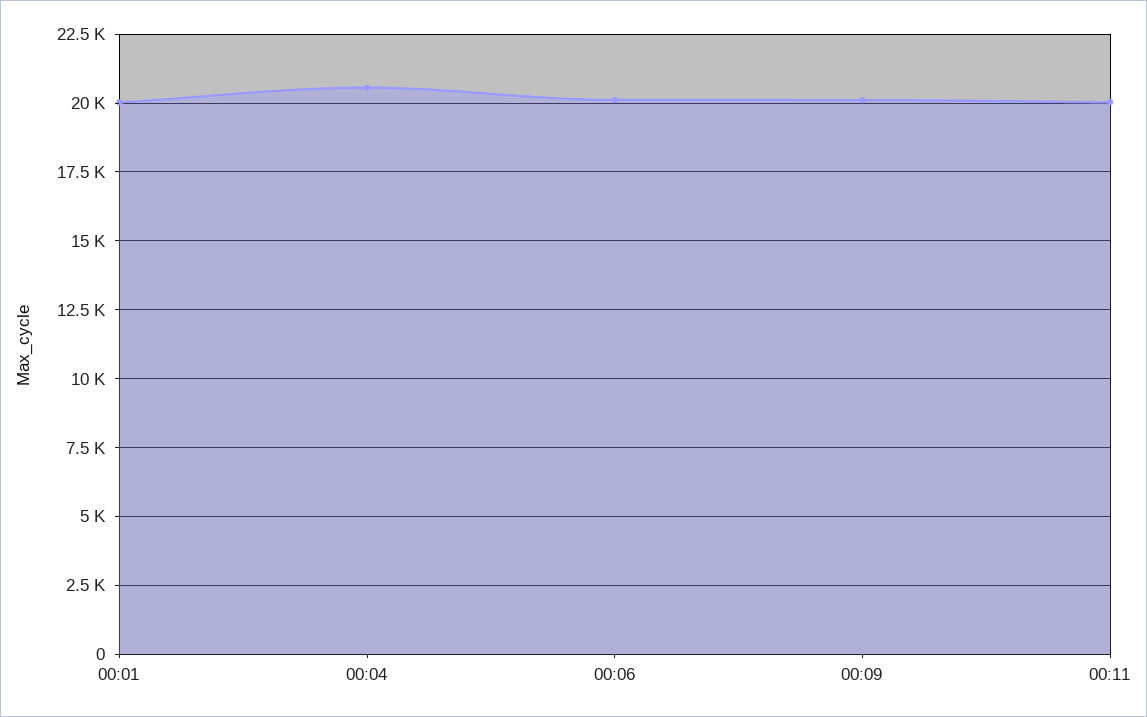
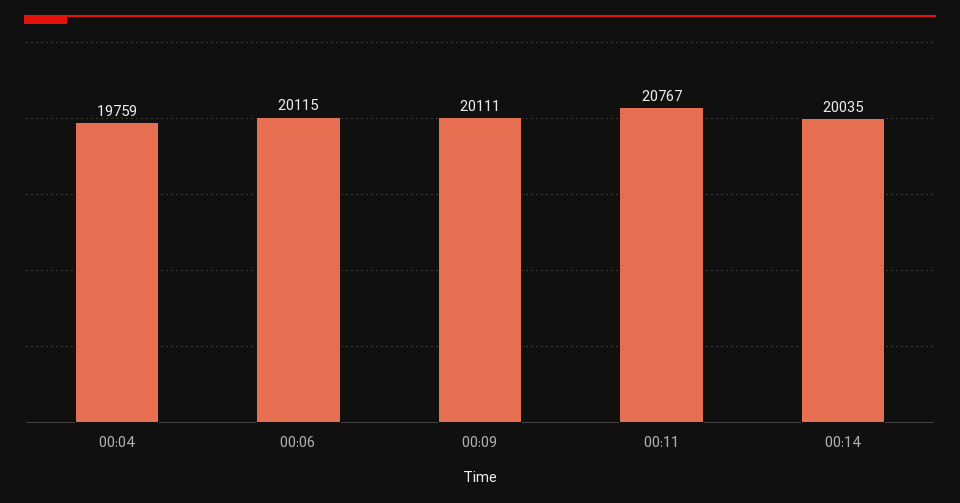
00:01: 20000 -> none
00:04: 20500 -> 19759
00:11: 20000 -> 20767
00:14: none -> 20035

